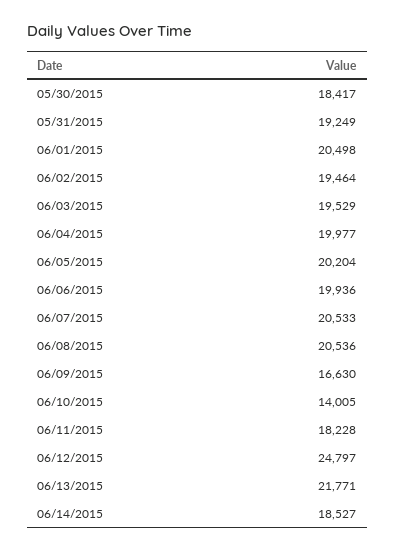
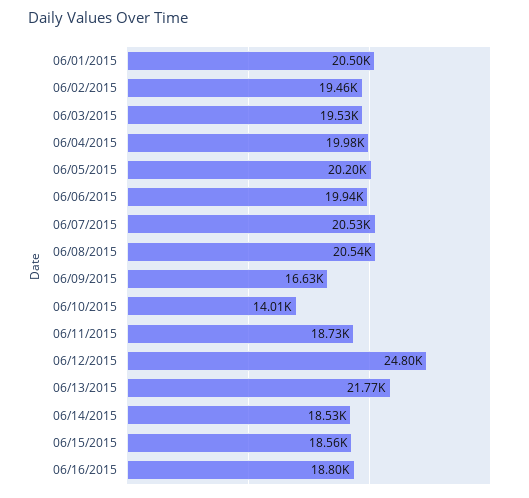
05/30/2015: 18417 -> none
05/31/2015: 19249 -> none
06/11/2015: 18228 -> 18730
06/15/2015: none -> 18560
06/16/2015: none -> 18800

